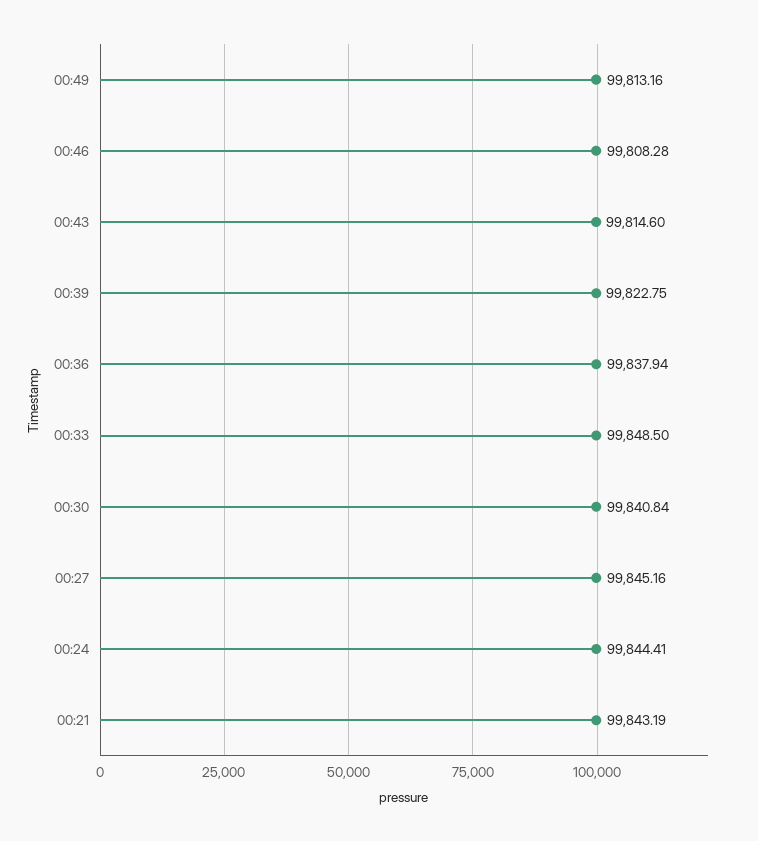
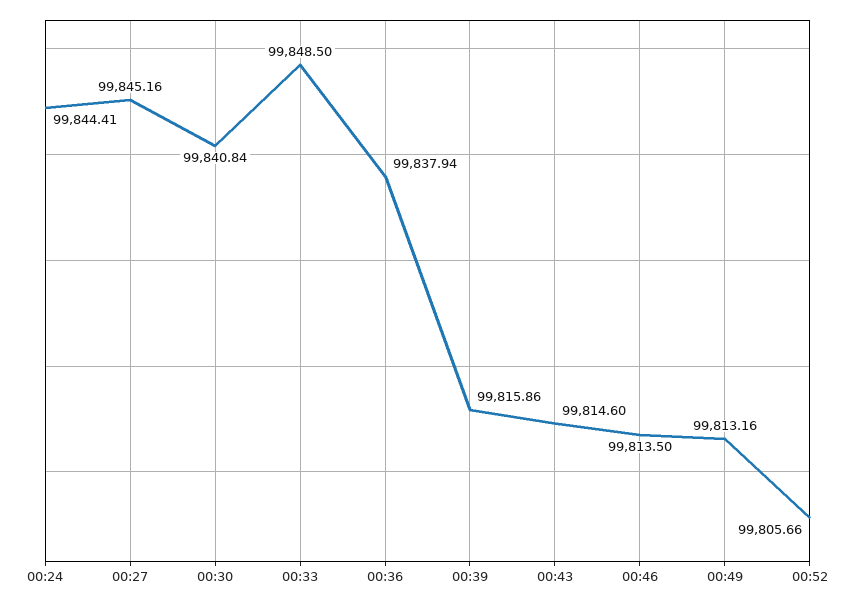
00:46: 99808.28 -> 99813.5
00:39: 99822.75 -> 99815.86
00:21: 99843.19 -> none
00:52: none -> 99805.66

